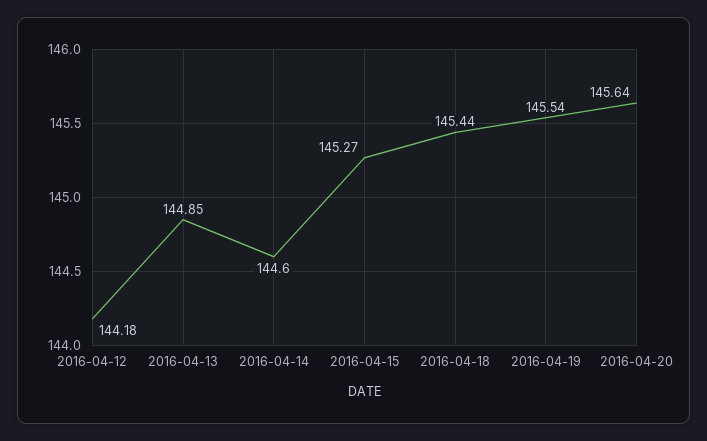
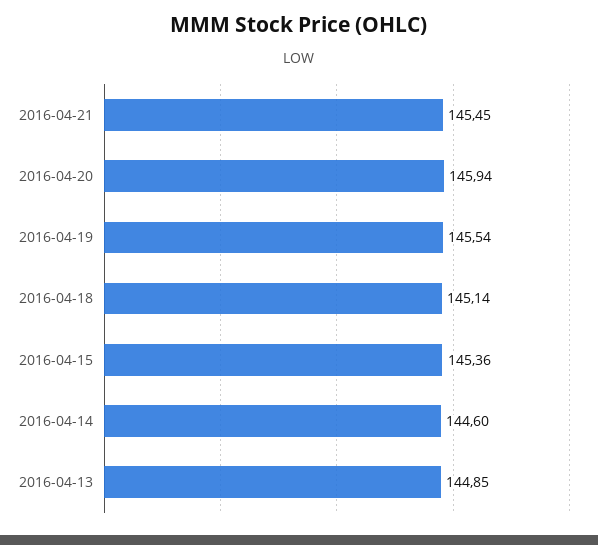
2016-04-12: 144.18 -> none
2016-04-15: 145.27 -> 145.36
2016-04-18: 145.44 -> 145.14
2016-04-20: 145.64 -> 145.94
2016-04-21: none -> 145.45

